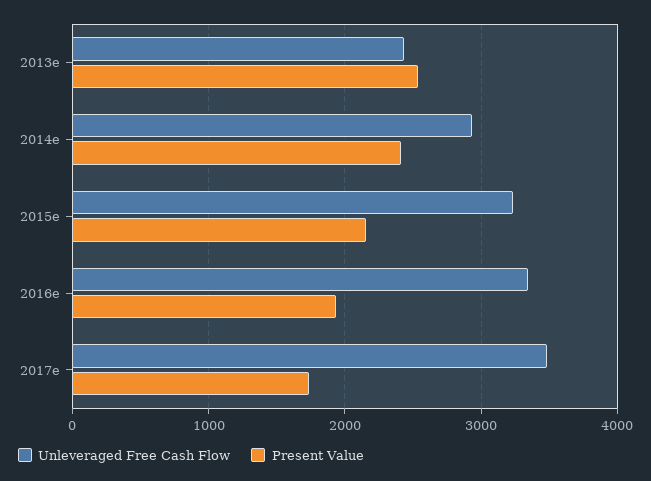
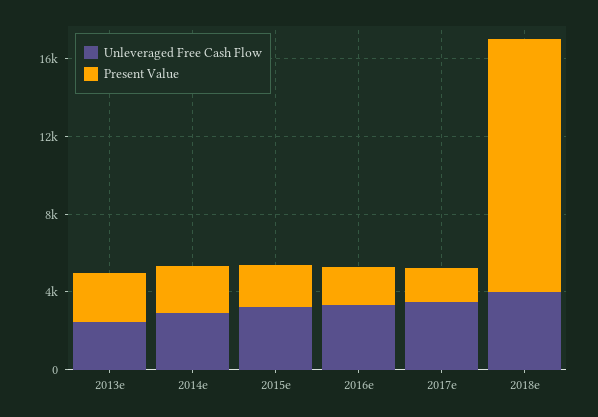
Unleveraged Free Cash Flow, 2018e: none -> 4000
Present Value, 2018e: none -> 13000

